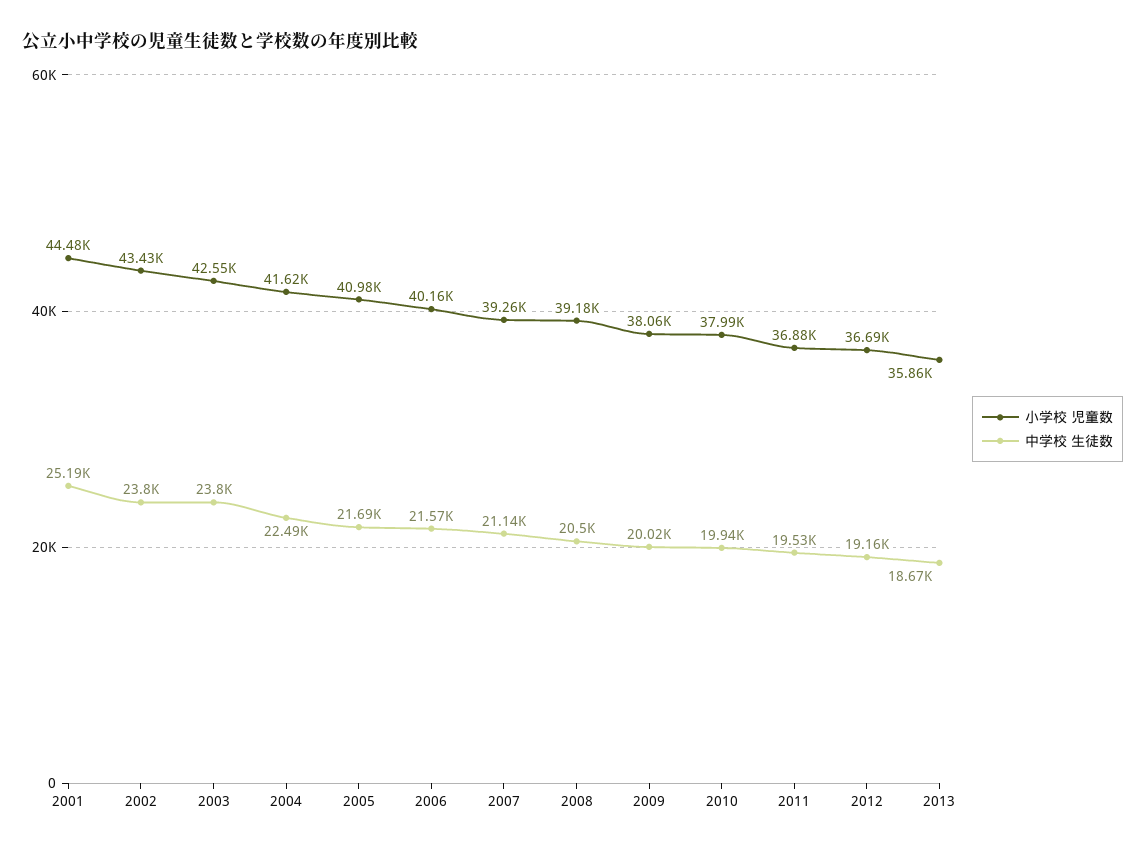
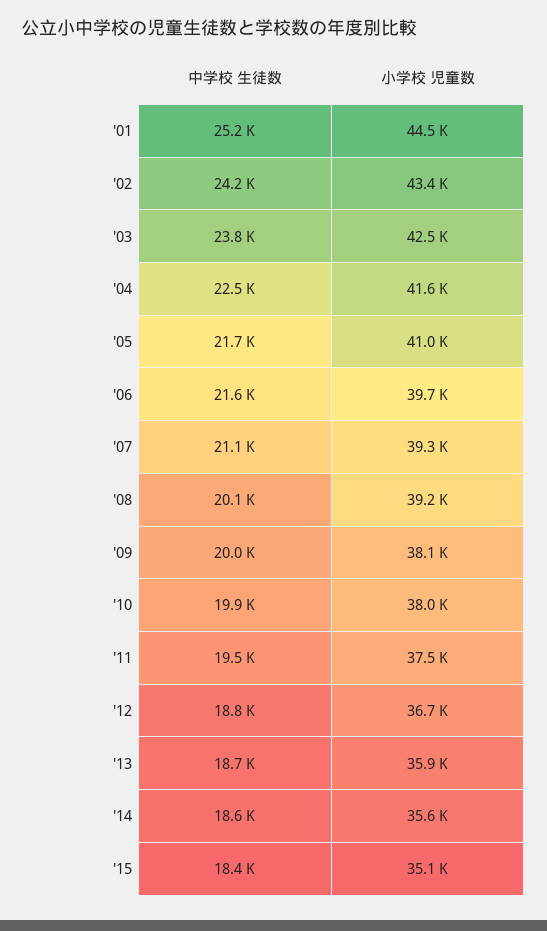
中学校 生徒数, 2002: 23800 -> 24200
小学校 児童数, 2006: 40160 -> 39700
中学校 生徒数, 2008: 20500 -> 20100
小学校 児童数, 2011: 36880 -> 37500
中学校 生徒数, 2012: 19160 -> 18800
中学校 生徒数, '14: none -> 18600
小学校 児童数, '14: none -> 35600
中学校 生徒数, '15: none -> 18400
小学校 児童数, '15: none -> 35100

